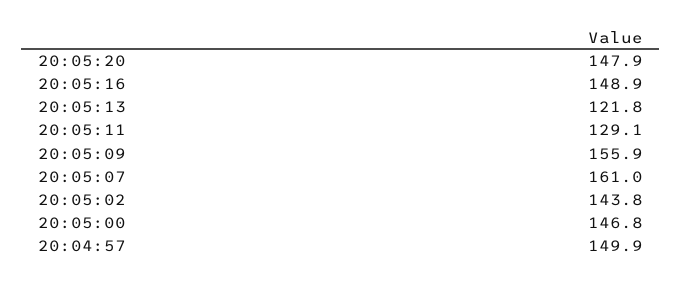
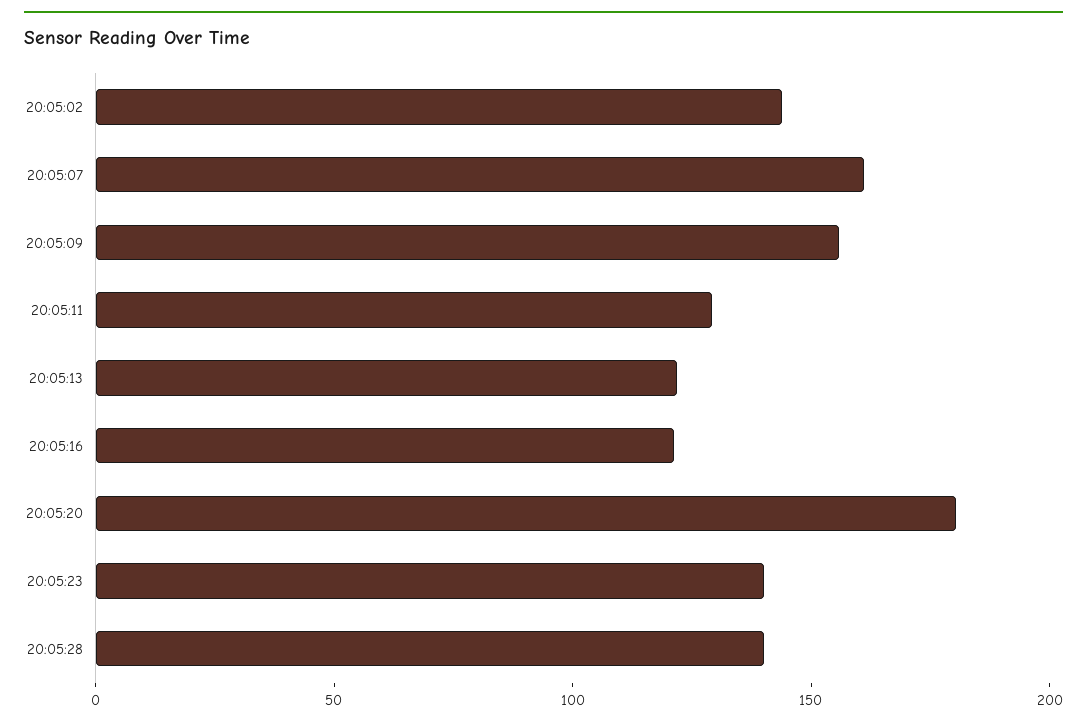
20:05:20: 147.9 -> 180
20:05:16: 148.9 -> 120
20:05:00: 146.8 -> none
20:04:57: 149.9 -> none
20:05:23: none -> 140
20:05:28: none -> 140

